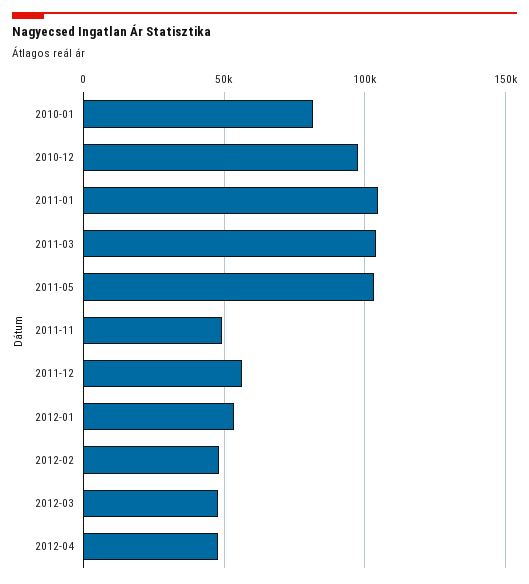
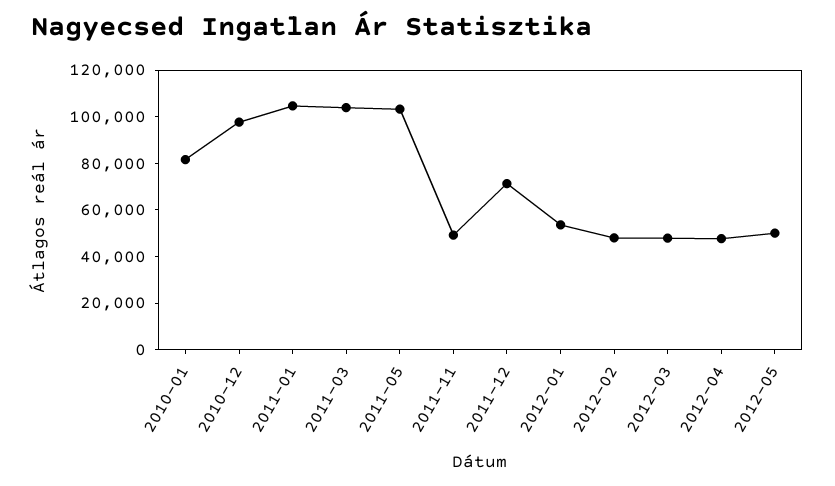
2011-12: 55000 -> 70000
2012-05: none -> 50000

